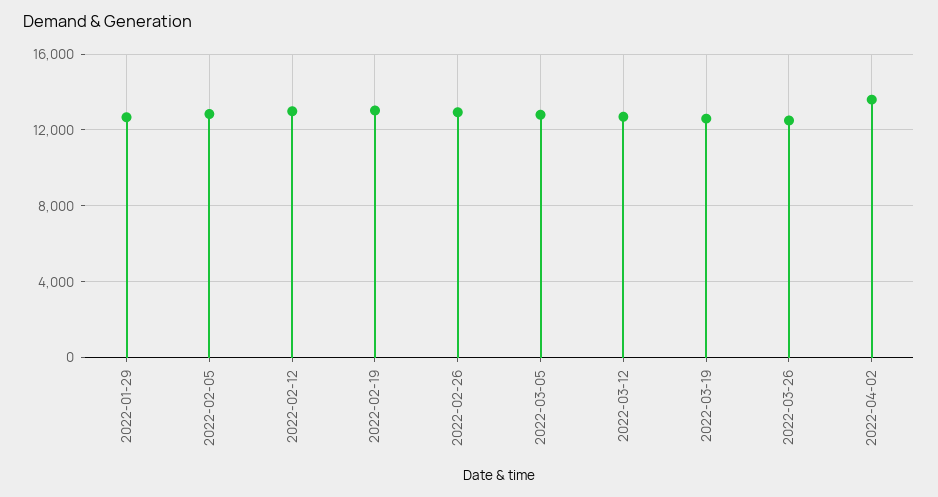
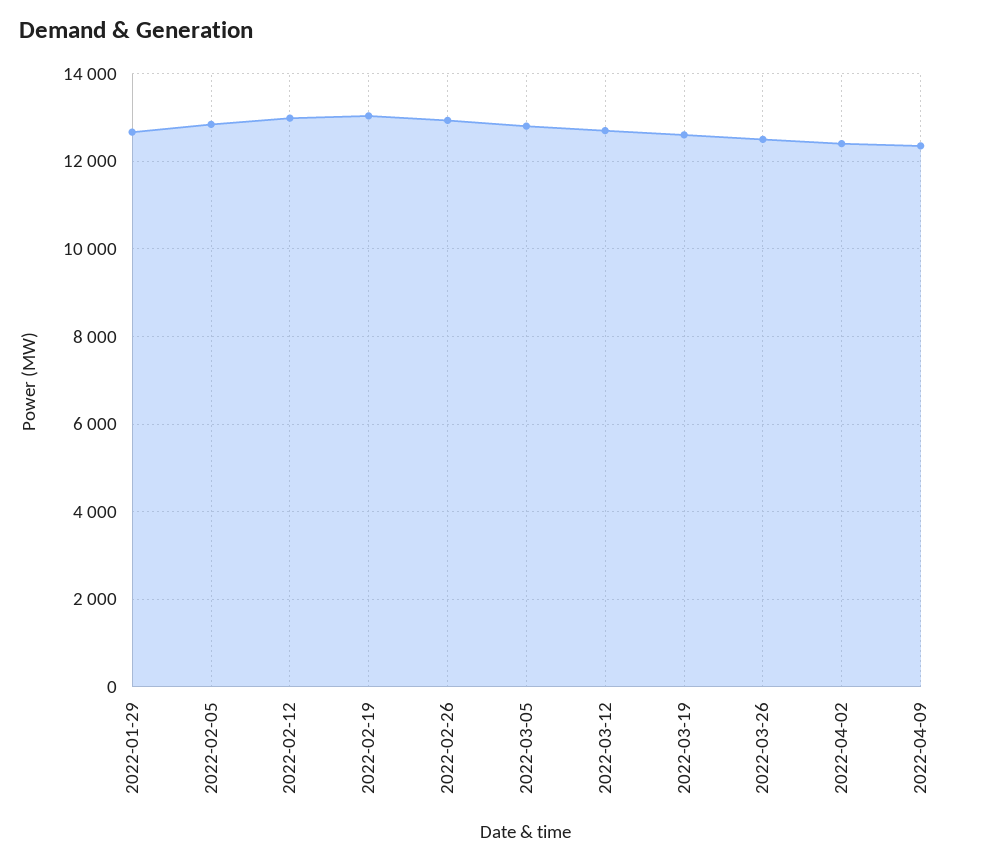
2022-04-02: 13500 -> 12400
2022-04-09: none -> 12400

